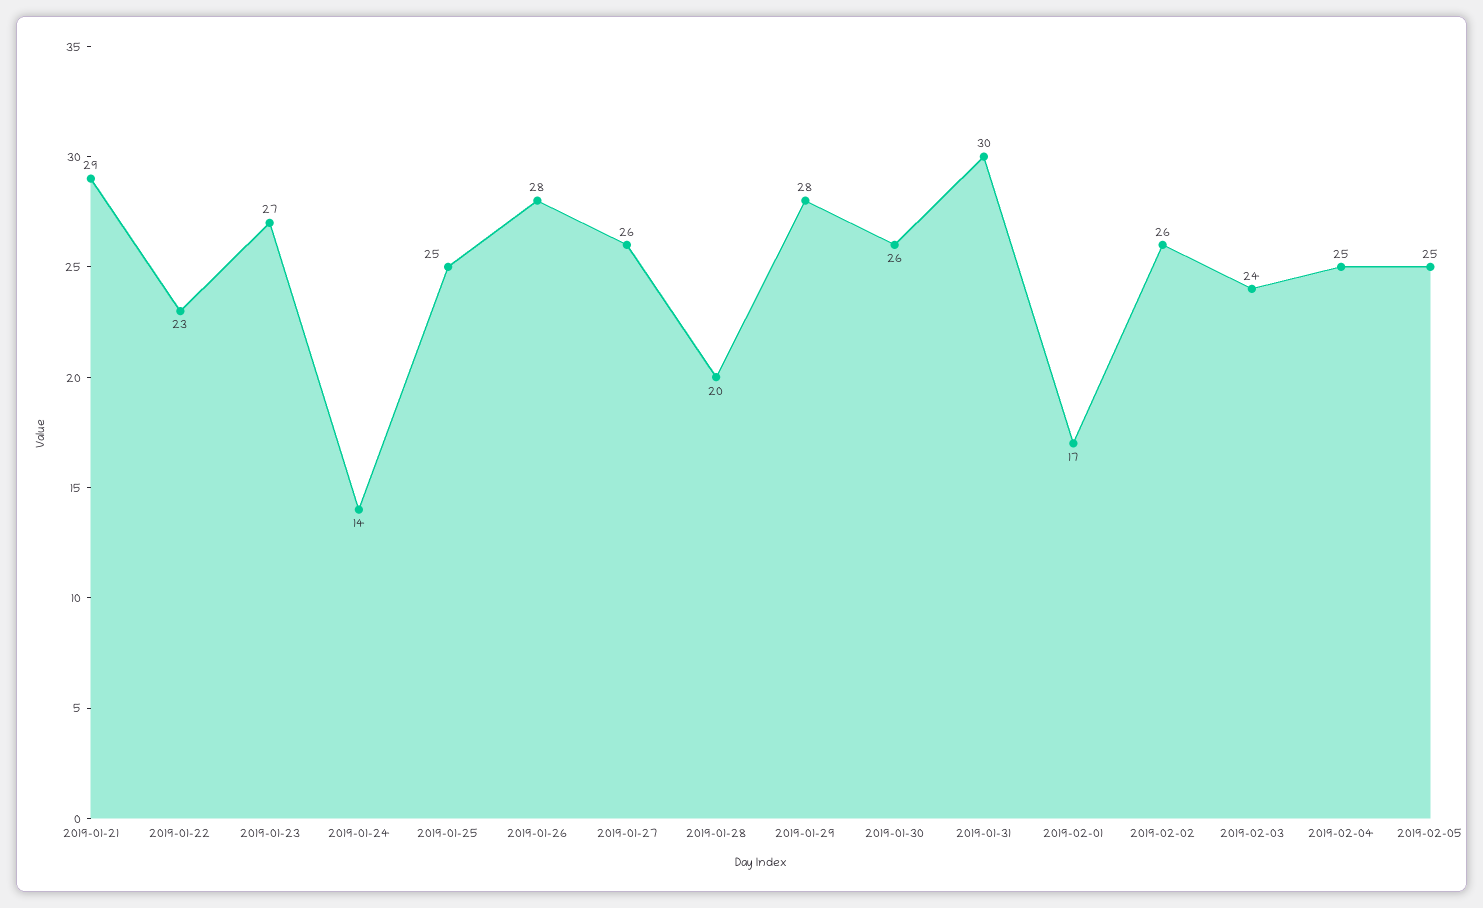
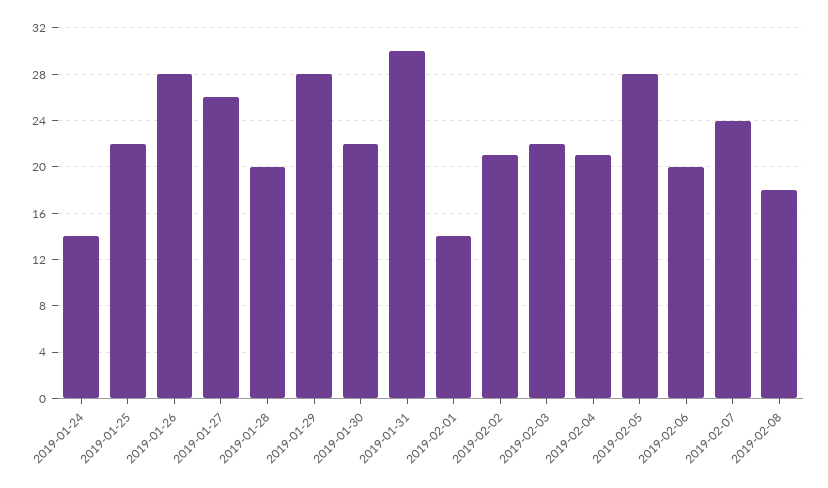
2019-01-21: 29 -> none
2019-01-22: 23 -> none
2019-01-23: 27 -> none
2019-01-25: 25 -> 22
2019-01-30: 26 -> 22
2019-02-01: 17 -> 14
2019-02-02: 26 -> 21
2019-02-03: 24 -> 22
2019-02-04: 25 -> 21
2019-02-05: 25 -> 28
2019-02-06: none -> 20
2019-02-07: none -> 24
2019-02-08: none -> 18

